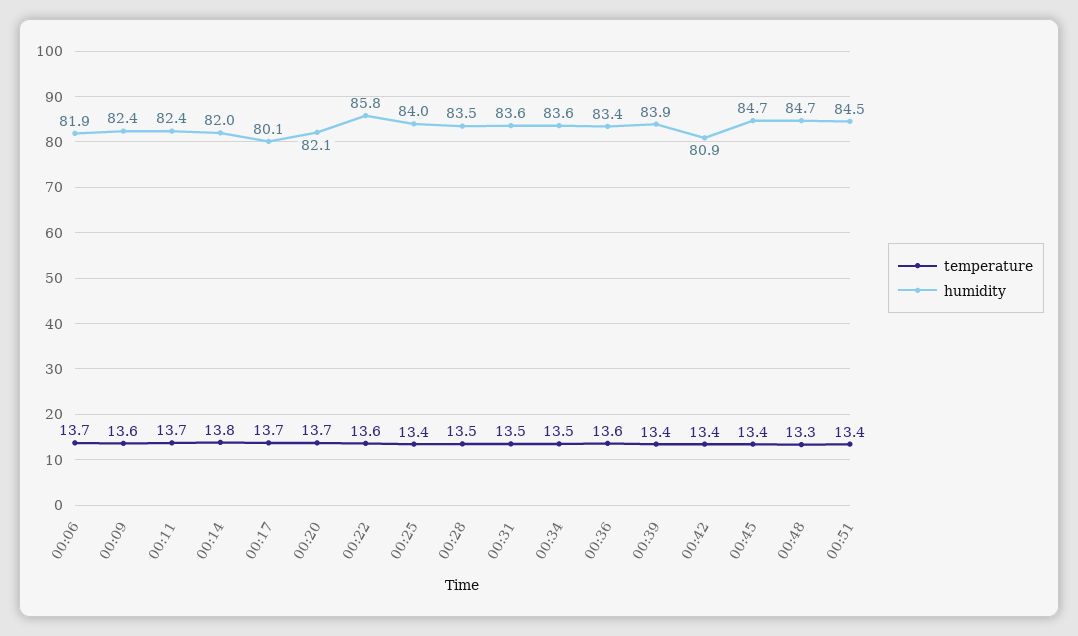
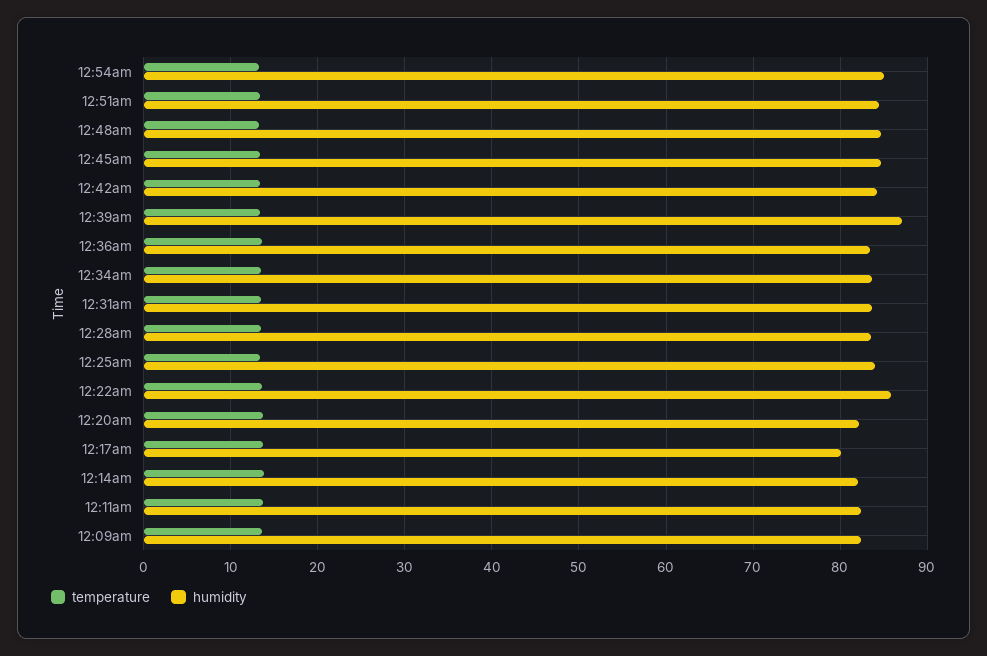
temperature, 00:06: 13.7 -> none
humidity, 00:06: 81.9 -> none
humidity, 00:39: 83.9 -> 87
humidity, 00:42: 80.9 -> 84
temperature, 12:54am: none -> 13
humidity, 12:54am: none -> 85

